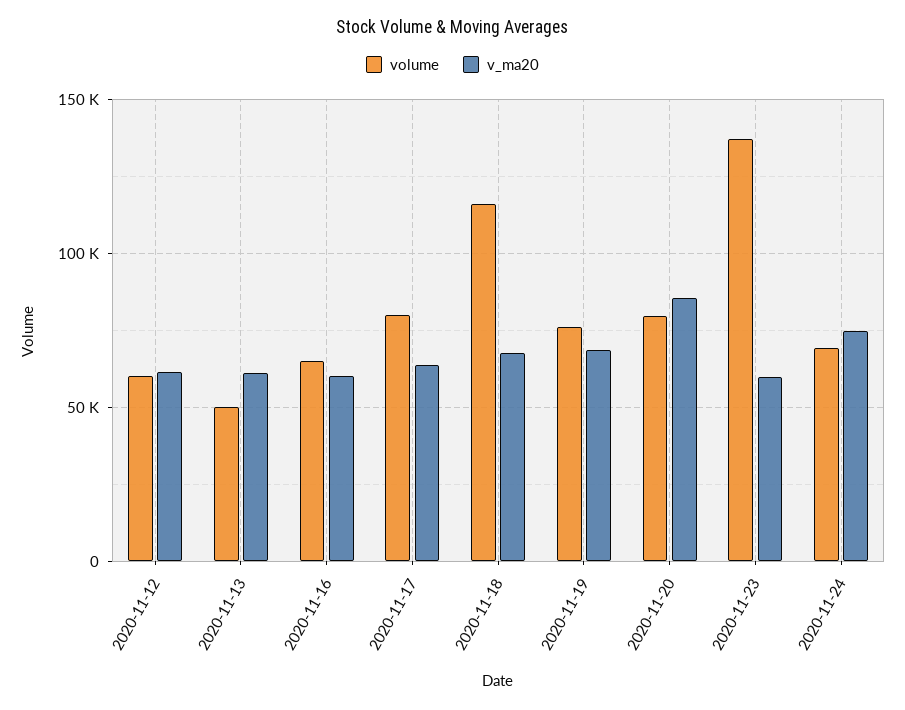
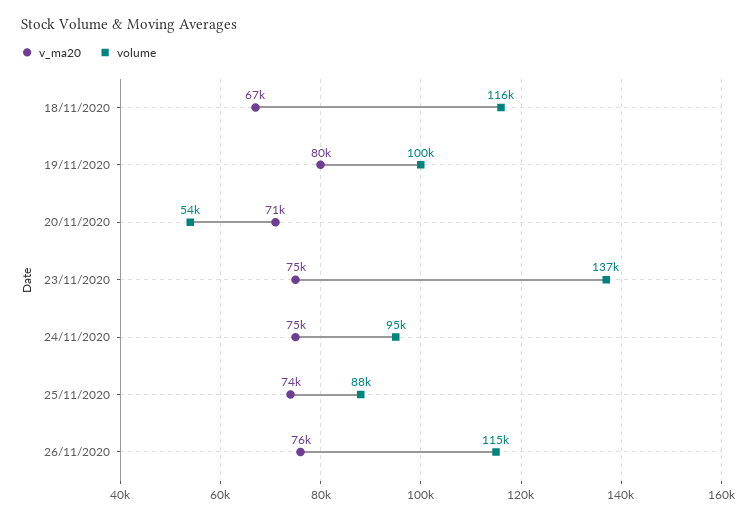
volume, 2020-11-12: 60000 -> none
v_ma20, 2020-11-12: 60000 -> none
volume, 2020-11-13: 50000 -> none
v_ma20, 2020-11-13: 60000 -> none
volume, 2020-11-16: 65000 -> none
v_ma20, 2020-11-16: 60000 -> none
volume, 2020-11-17: 80000 -> none
v_ma20, 2020-11-17: 65000 -> none
volume, 2020-11-19: 75000 -> 100000
v_ma20, 2020-11-19: 70000 -> 80000
volume, 2020-11-20: 80000 -> 54000
v_ma20, 2020-11-20: 85000 -> 71000
v_ma20, 2020-11-23: 60000 -> 75000
volume, 2020-11-24: 70000 -> 95000
v_ma20, 25/11/2020: none -> 74000
volume, 25/11/2020: none -> 88000
v_ma20, 26/11/2020: none -> 76000
volume, 26/11/2020: none -> 115000

